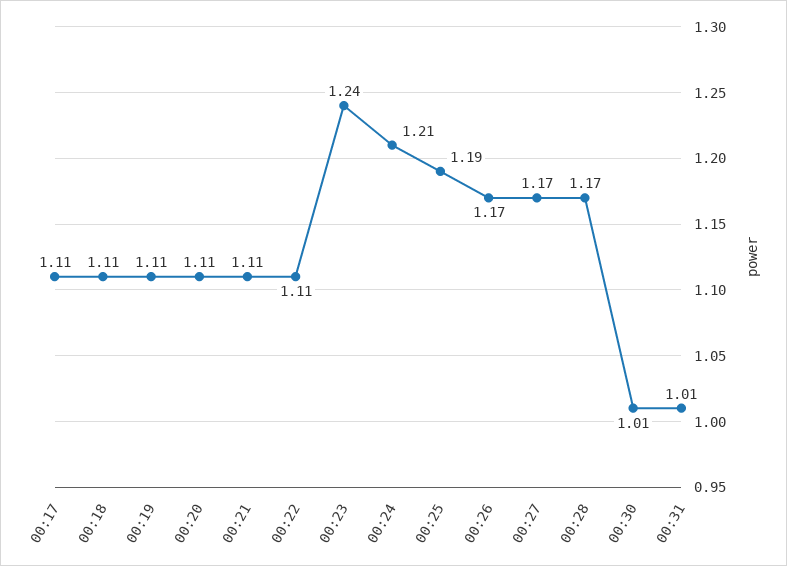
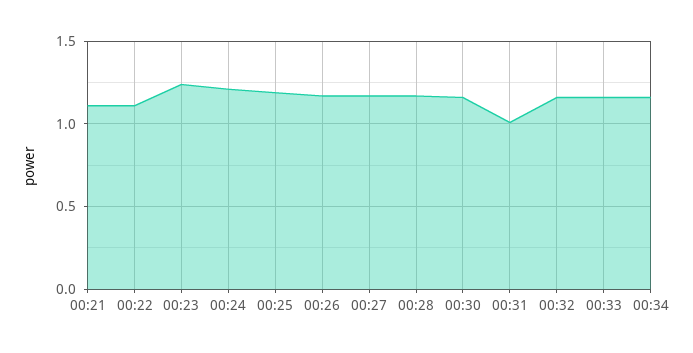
00:17: 1.11 -> none
00:18: 1.11 -> none
00:19: 1.11 -> none
00:20: 1.11 -> none
00:30: 1.01 -> 1.15
00:32: none -> 1.15
00:33: none -> 1.15
00:34: none -> 1.15

